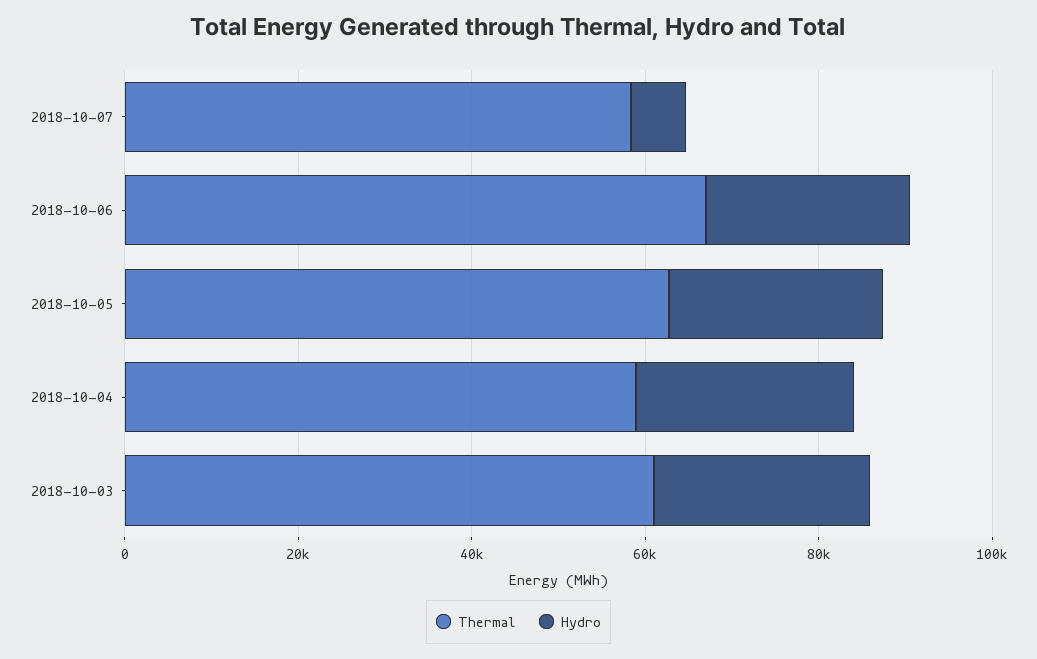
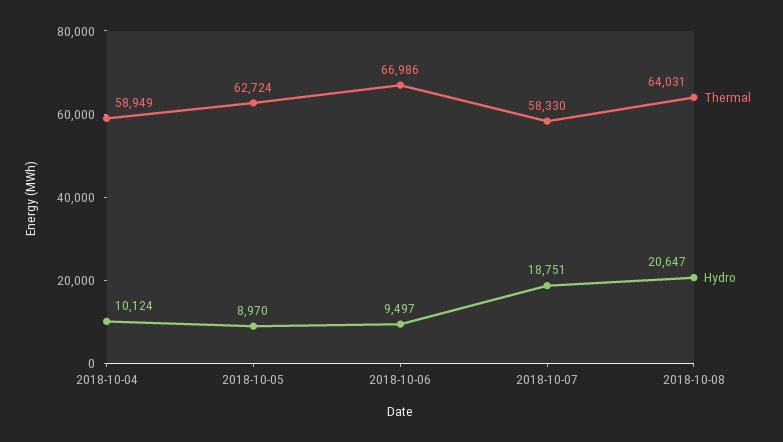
Hydro, 2018-10-07: 5000 -> 18751
Hydro, 2018-10-06: 25000 -> 9497
Hydro, 2018-10-05: 25000 -> 8970
Hydro, 2018-10-04: 25000 -> 10124
Thermal, 2018-10-03: 60000 -> none
Hydro, 2018-10-03: 25000 -> none
Thermal, 2018-10-08: none -> 64031
Hydro, 2018-10-08: none -> 20647

